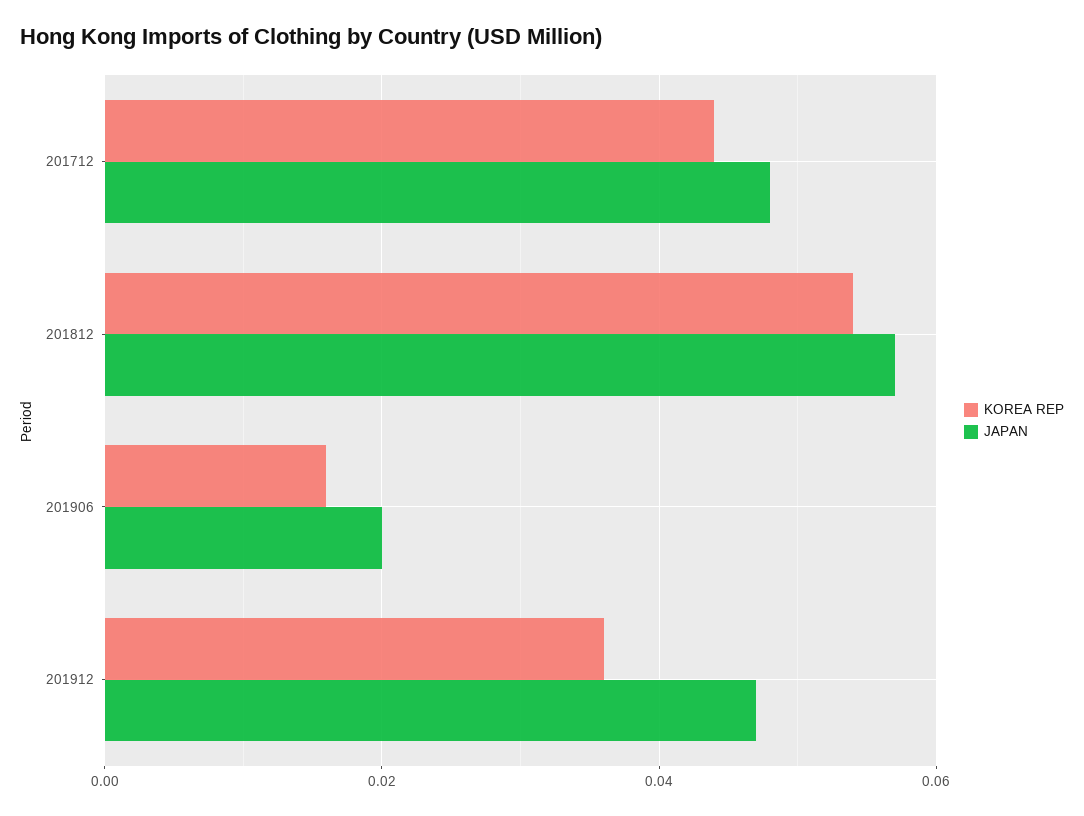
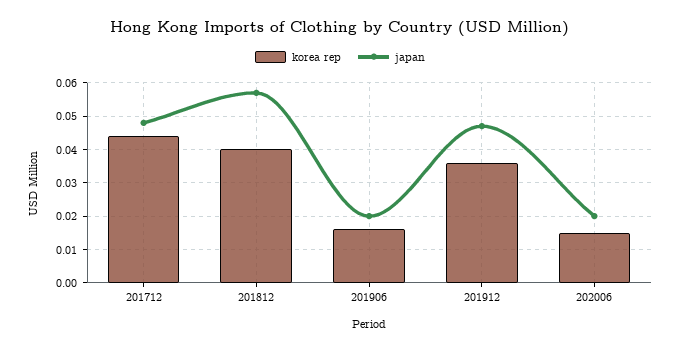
KOREA REP, 201812: 0.055 -> 0.04
KOREA REP, 202006: none -> 0.015
JAPAN, 202006: none -> 0.02

